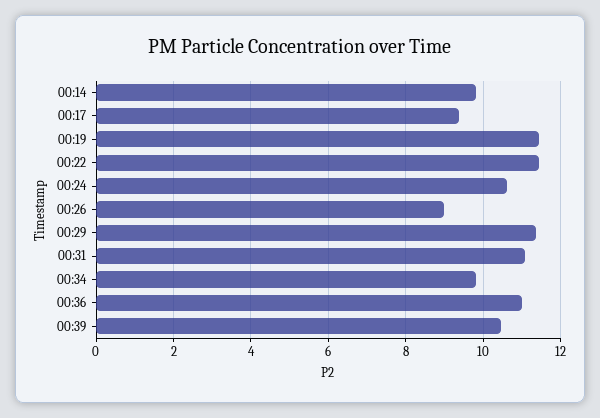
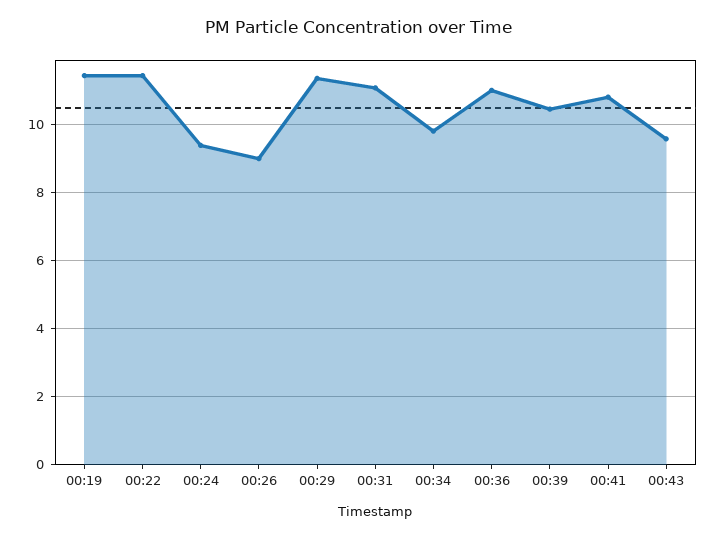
00:14: 9.8 -> none
00:17: 9.4 -> none
00:24: 10.6 -> 9.4
00:41: none -> 10.8
00:43: none -> 9.6

